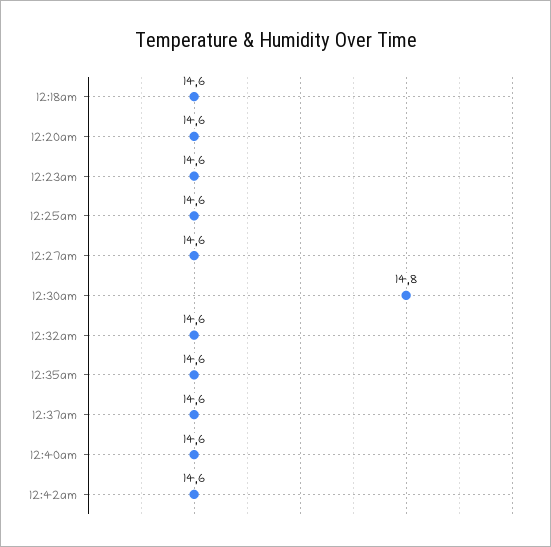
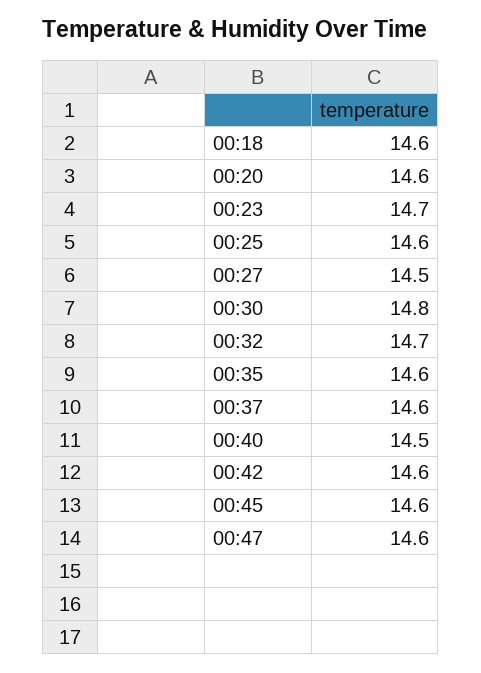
12:23am: 14.6 -> 14.7
12:27am: 14.6 -> 14.5
12:32am: 14.6 -> 14.7
12:40am: 14.6 -> 14.5
00:45: none -> 14.6
00:47: none -> 14.6

